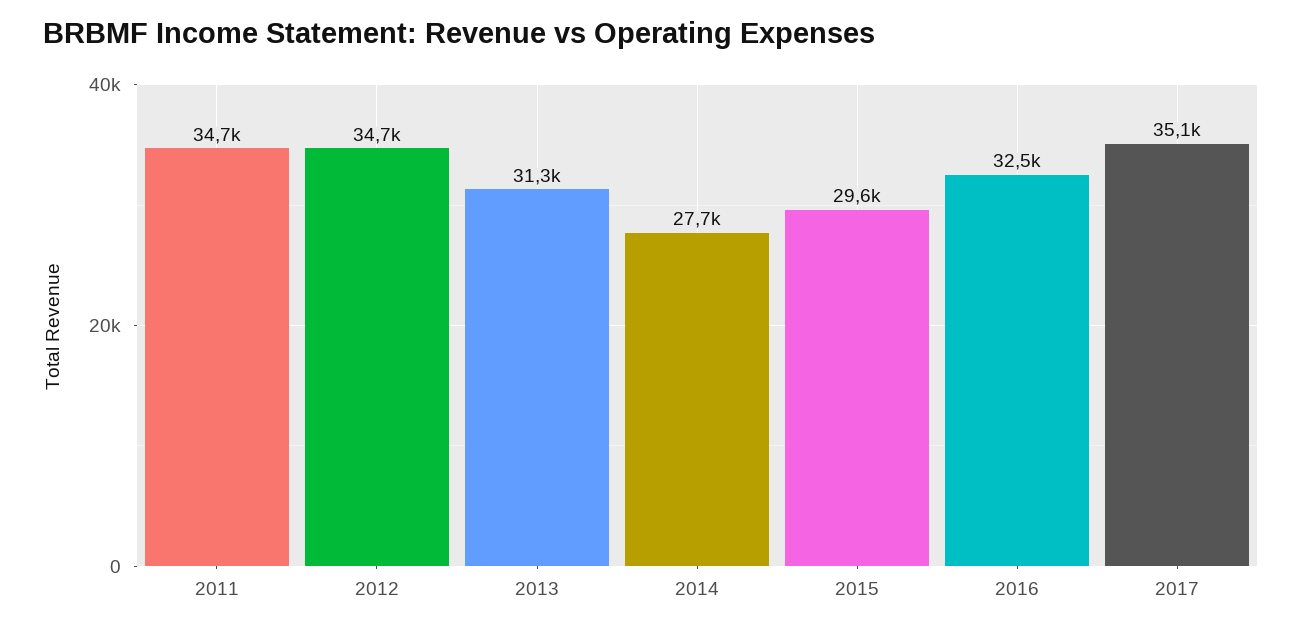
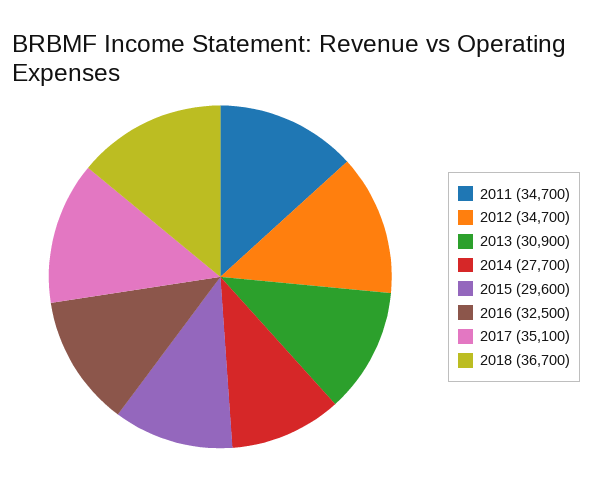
2013: 31300 -> 30900
2018: none -> 36700

